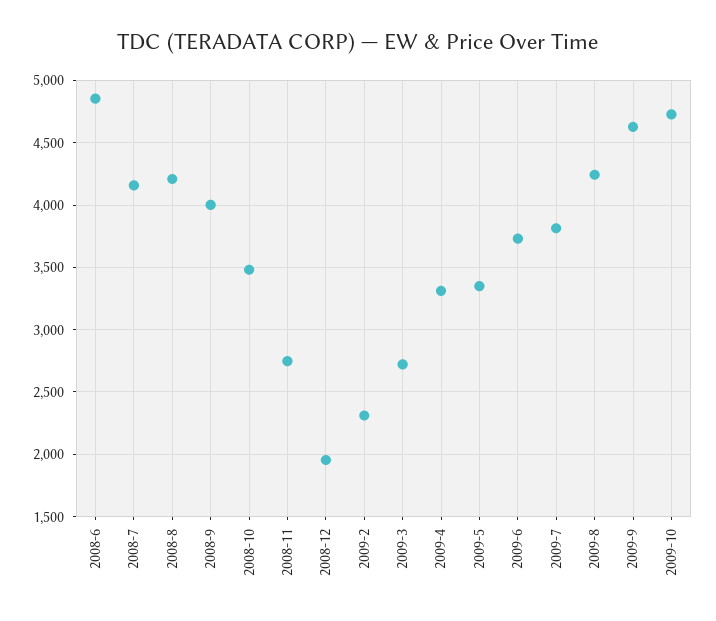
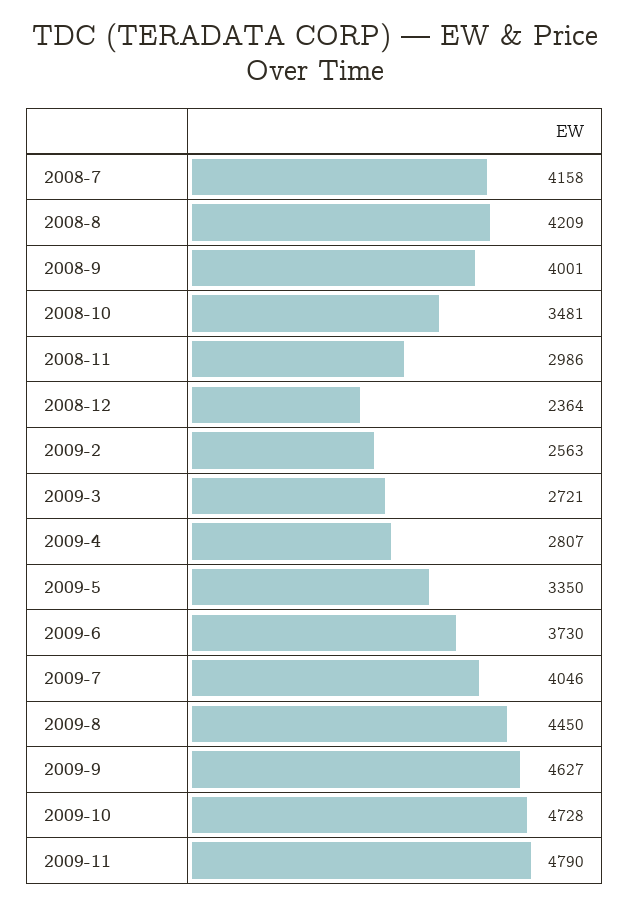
2008-6: 4850 -> none
2008-11: 2750 -> 2986
2008-12: 1950 -> 2364
2009-2: 2300 -> 2563
2009-4: 3300 -> 2807
2009-7: 3800 -> 4046
2009-8: 4250 -> 4450
2009-11: none -> 4790

